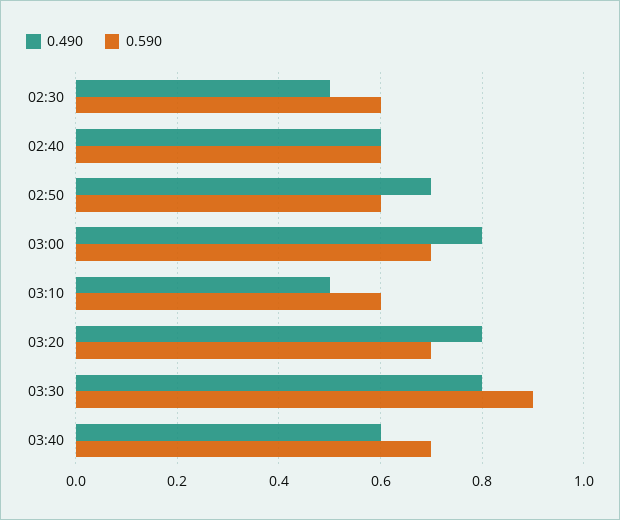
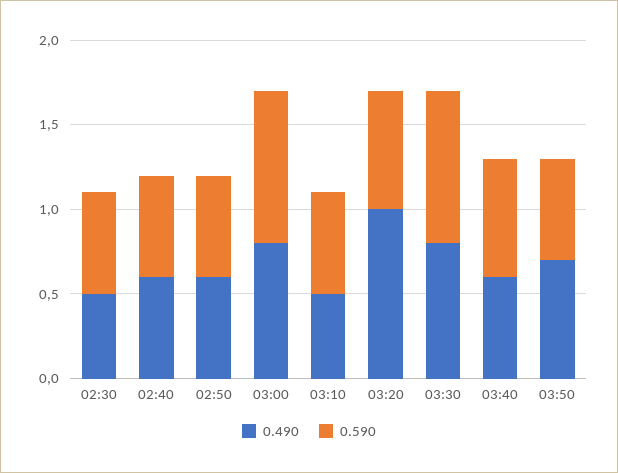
0.490, 02:50: 0.7 -> 0.6
0.590, 03:00: 0.7 -> 0.9
0.490, 03:20: 0.8 -> 1
0.490, 03:50: none -> 0.7
0.590, 03:50: none -> 0.6

